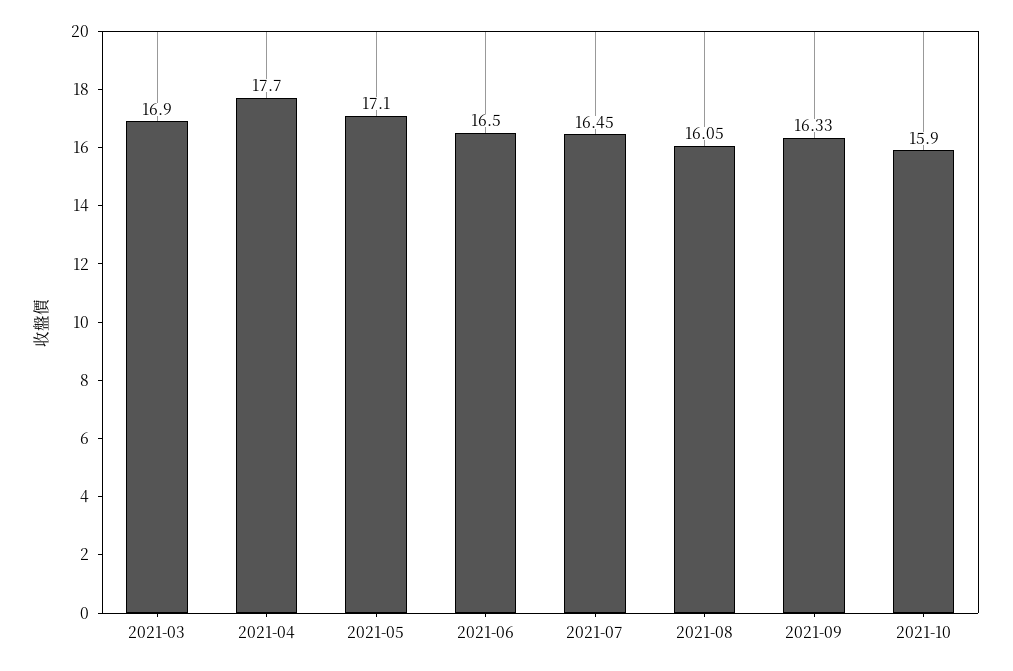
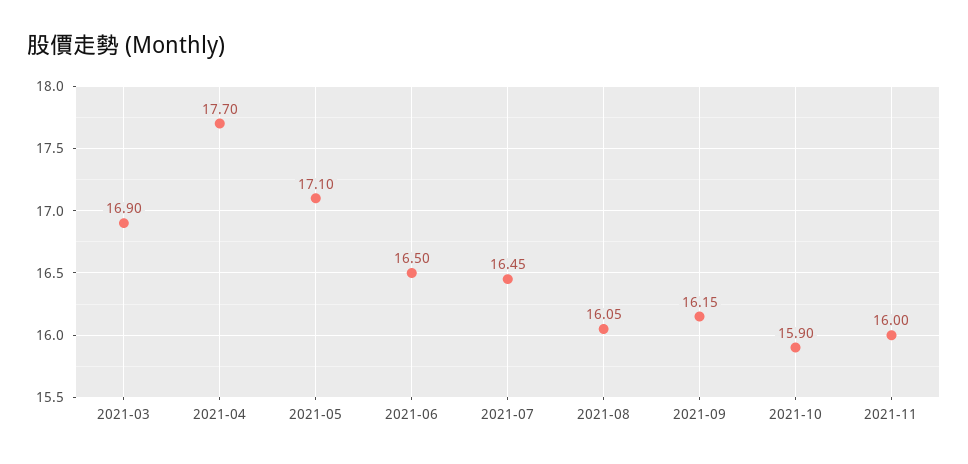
2021-09: 16.33 -> 16.15
2021-11: none -> 16

